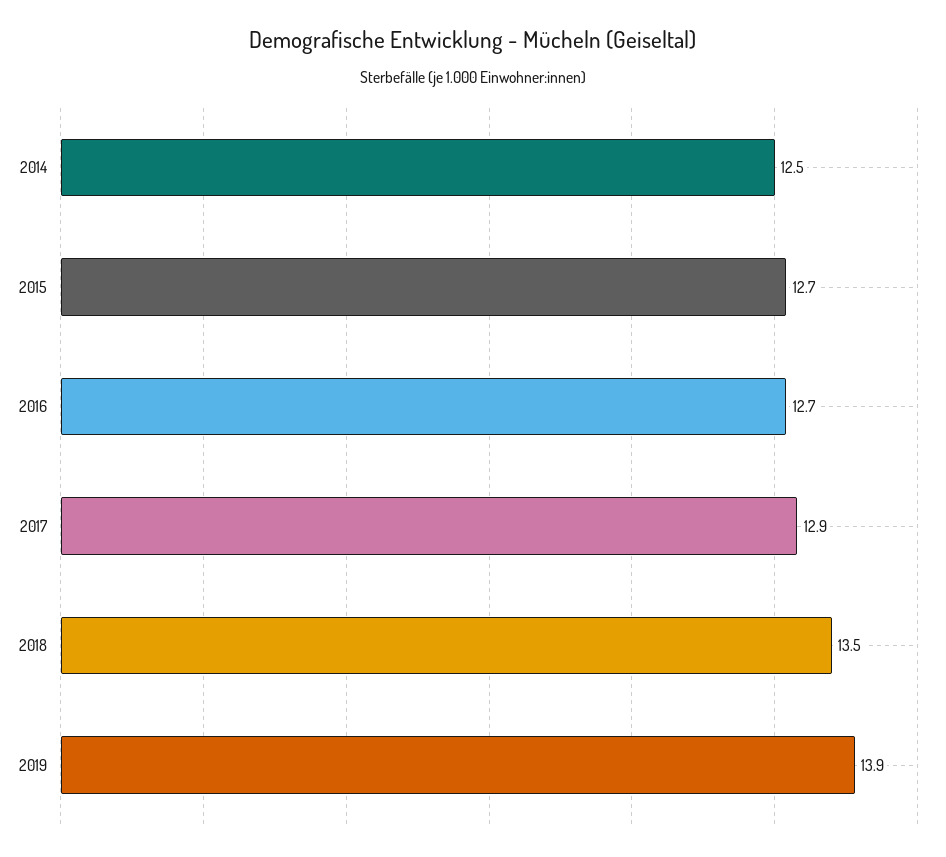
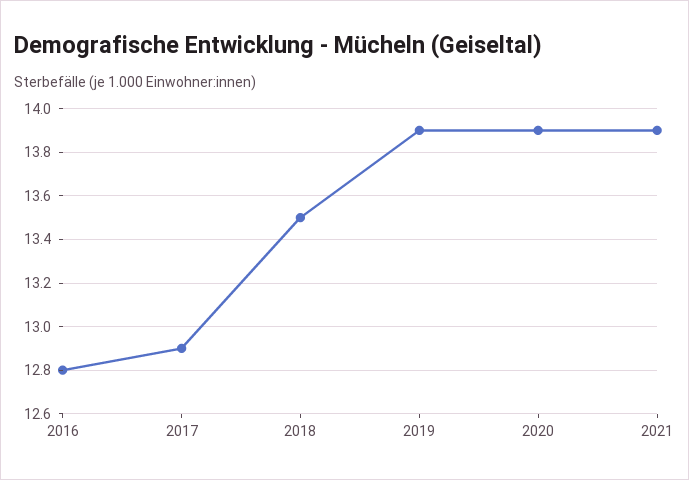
2014: 12.5 -> none
2015: 12.7 -> none
2016: 12.7 -> 12.8
2020: none -> 13.9
2021: none -> 13.9

